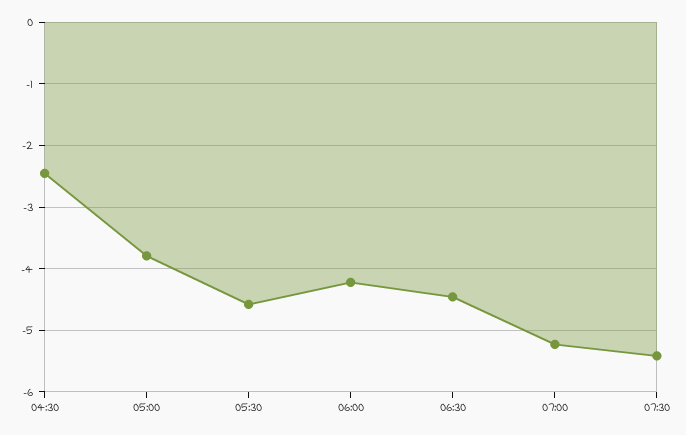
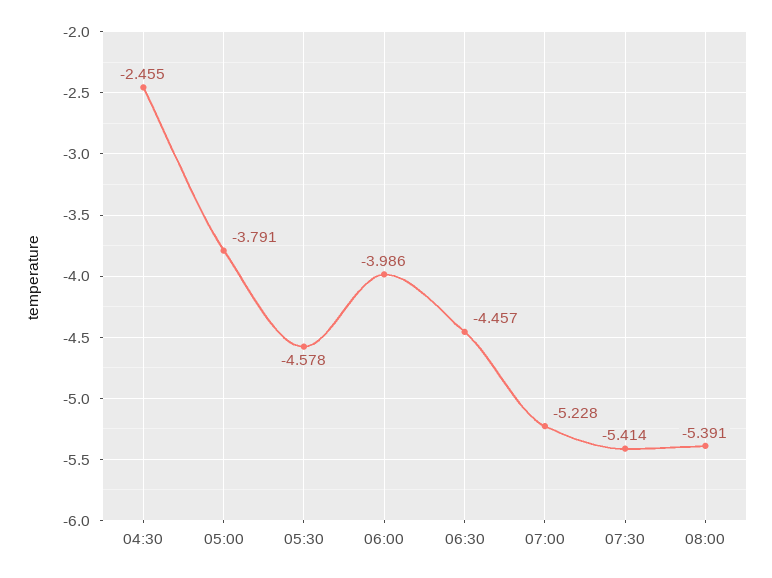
06:00: -4.2 -> -3.986
08:00: none -> -5.391

